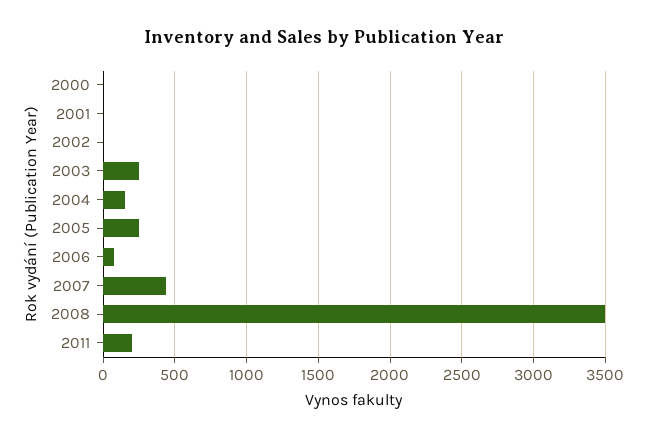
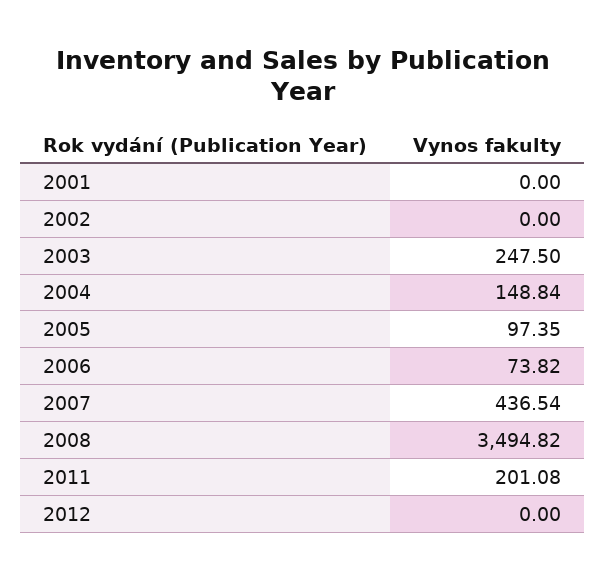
2000: 0 -> none
2005: 250 -> 97.35
2012: none -> 0

